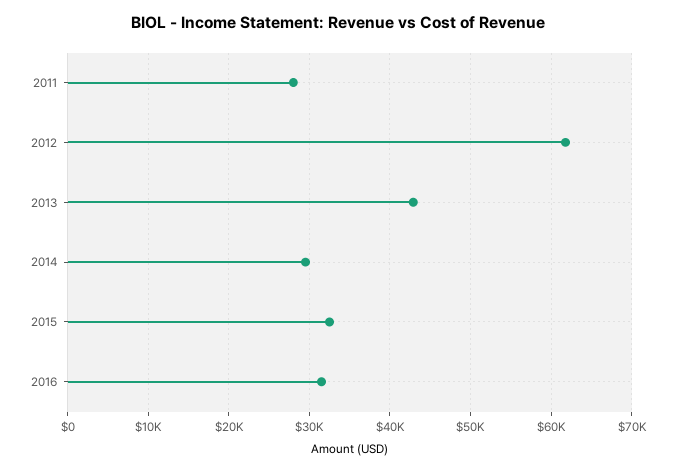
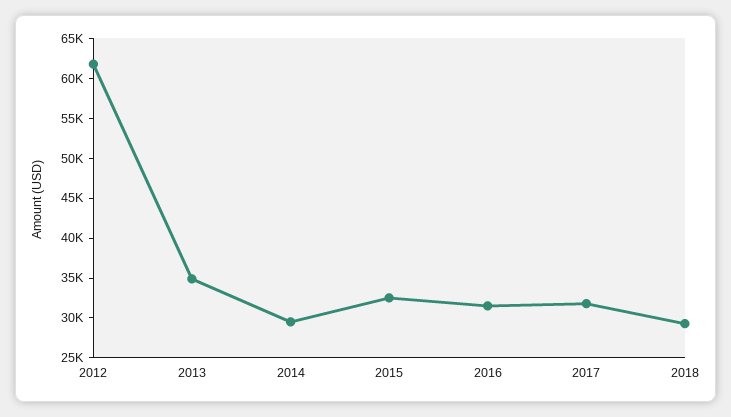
2011: 28000 -> none
2013: 43000 -> 35000
2017: none -> 32500
2018: none -> 30000

